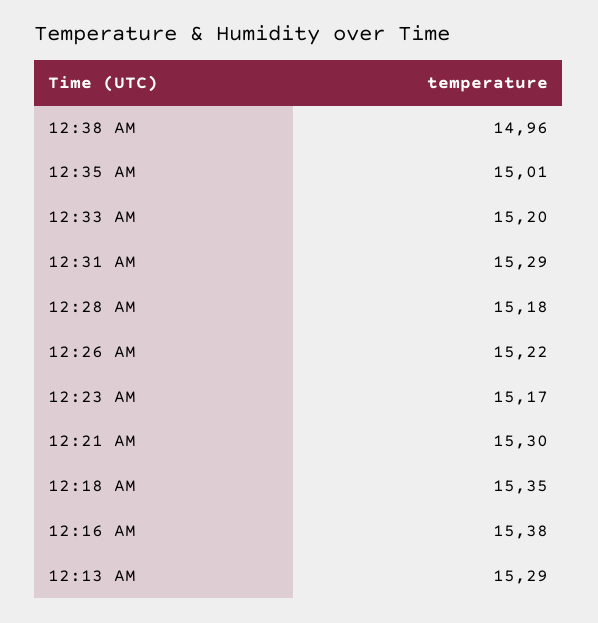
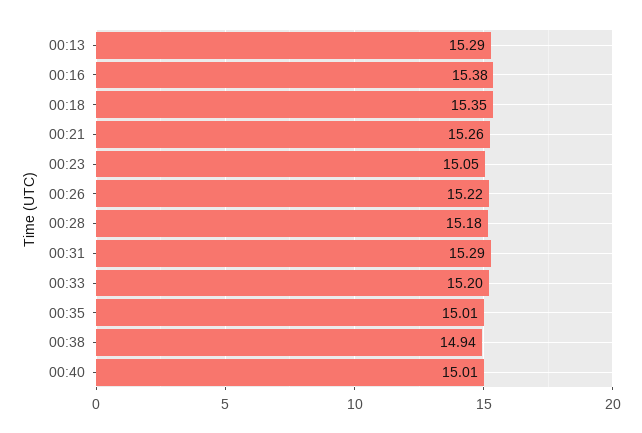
12:38 AM: 14.96 -> 14.94
12:23 AM: 15.17 -> 15.05
12:21 AM: 15.3 -> 15.26
00:40: none -> 15.01

